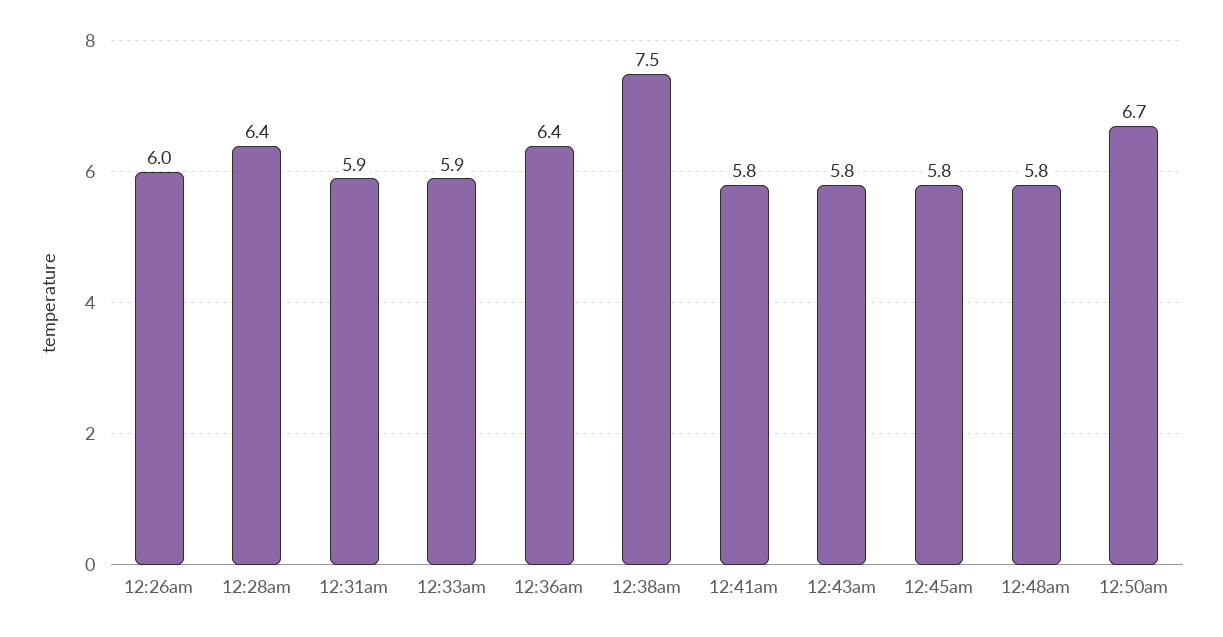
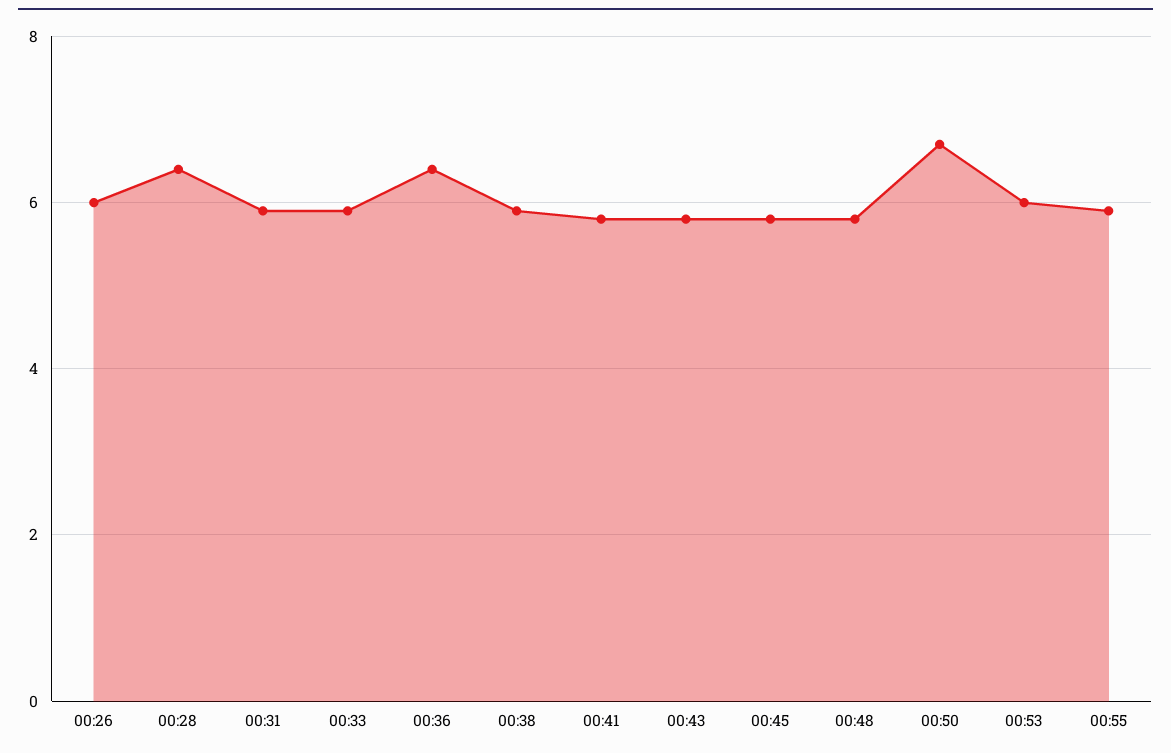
12:38am: 7.5 -> 6
00:53: none -> 6
00:55: none -> 6

